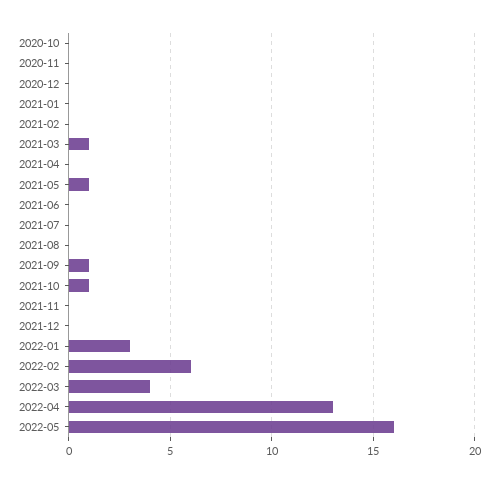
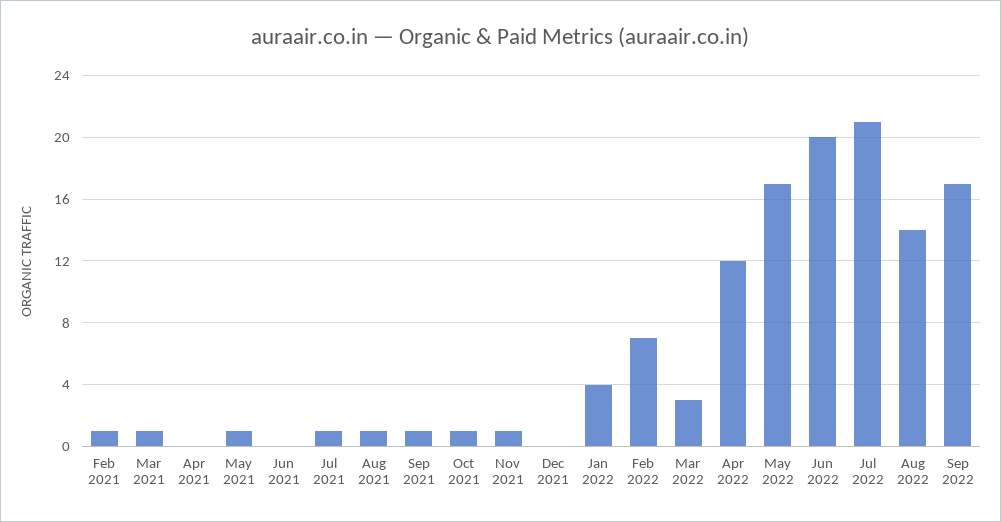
2020-10: 0 -> none
2020-11: 0 -> none
2020-12: 0 -> none
2021-01: 0 -> none
2021-02: 0 -> 1
2021-07: 0 -> 1
2021-08: 0 -> 1
2021-11: 0 -> 1
2022-01: 3 -> 4
2022-02: 6 -> 7
2022-03: 4 -> 3
2022-04: 13 -> 12
2022-05: 16 -> 17
Jun 2022: none -> 20
Jul 2022: none -> 21
Aug 2022: none -> 14
Sep 2022: none -> 17

